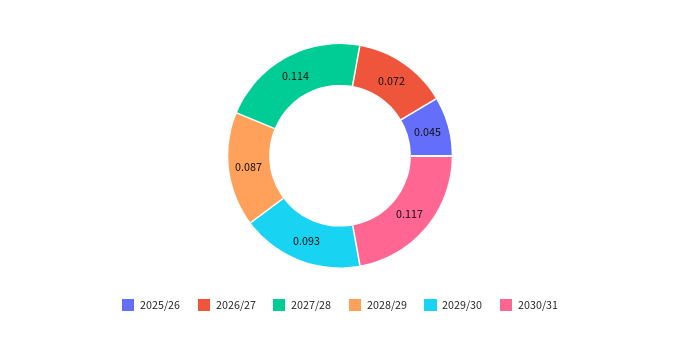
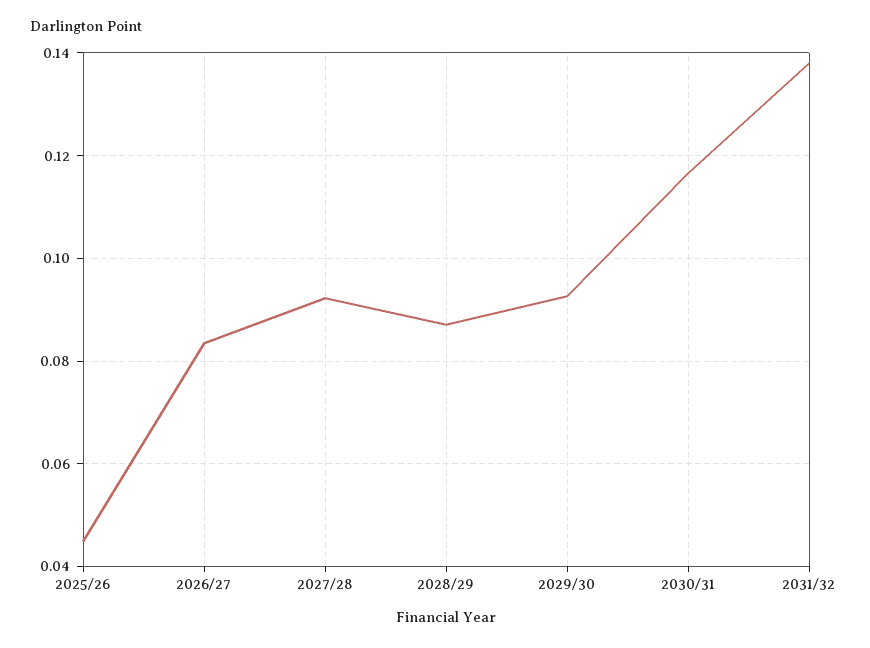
2026/27: 0.072 -> 0.084
2027/28: 0.114 -> 0.092
2031/32: none -> 0.138

